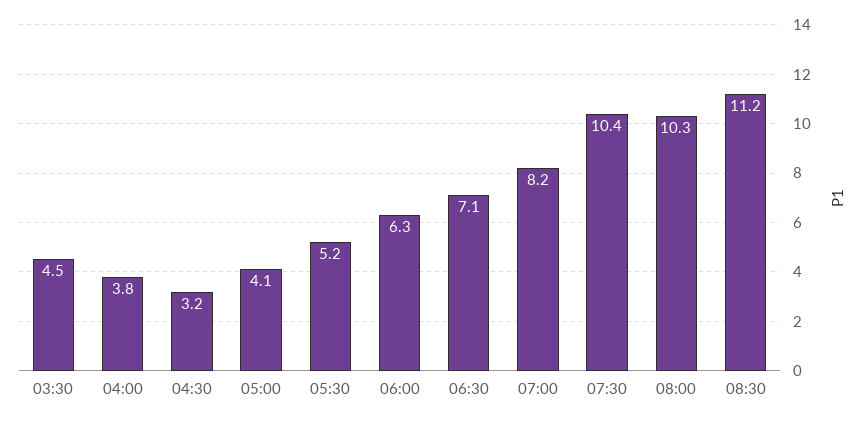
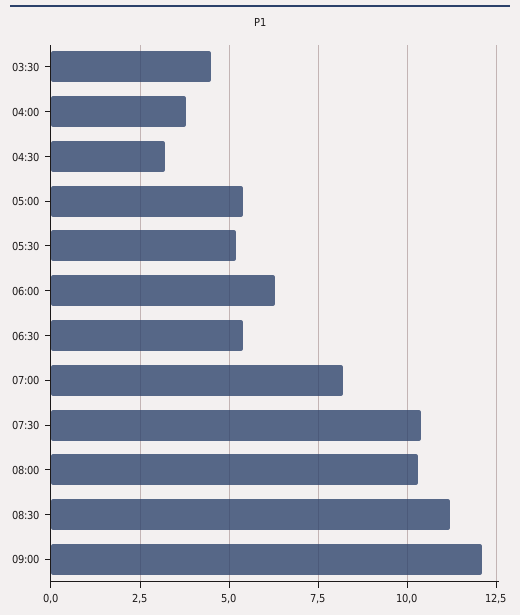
05:00: 4.1 -> 5.5
06:30: 7.1 -> 5.5
09:00: none -> 12

